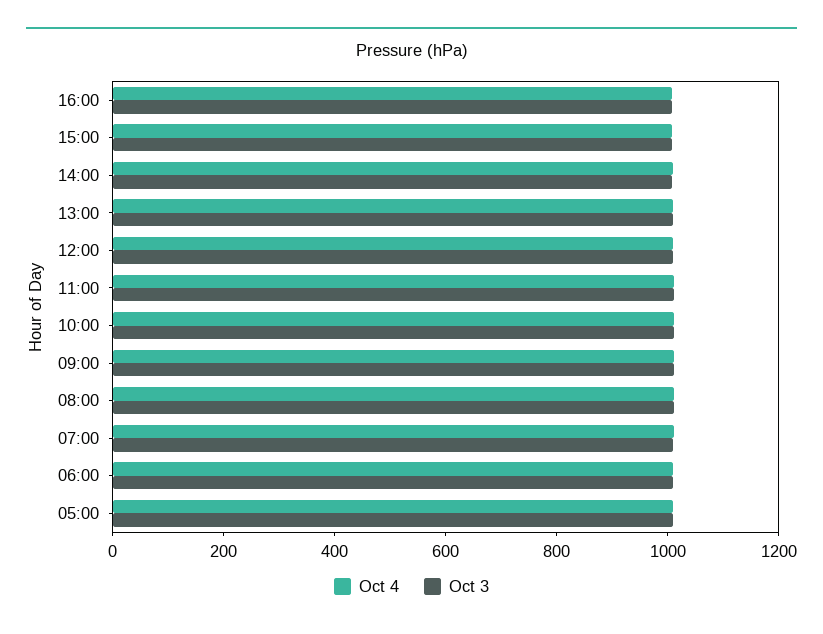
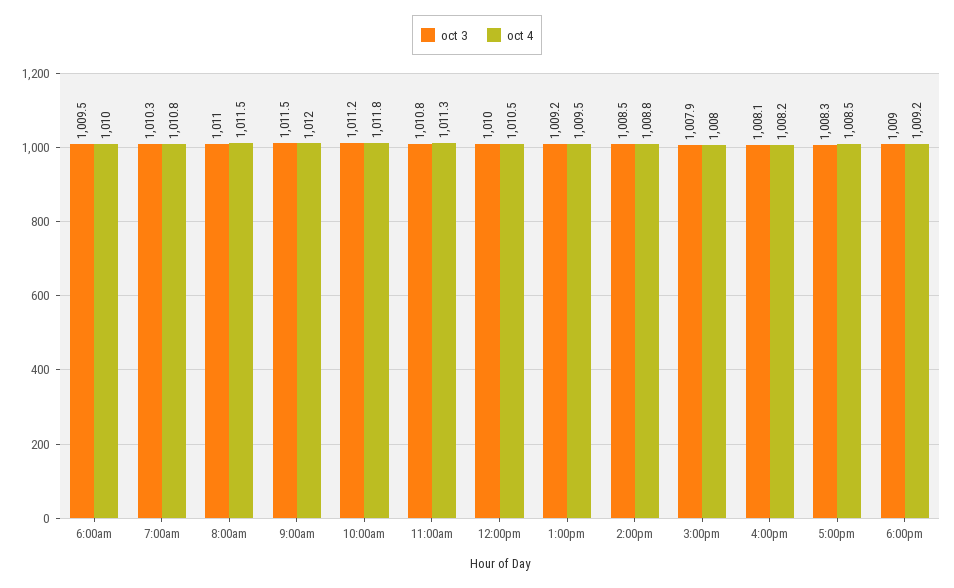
Oct 4, 05:00: 1000 -> none
Oct 3, 05:00: 1000 -> none
Oct 3, 5:00pm: none -> 1008.3
Oct 4, 5:00pm: none -> 1008.5
Oct 3, 6:00pm: none -> 1009
Oct 4, 6:00pm: none -> 1009.2

